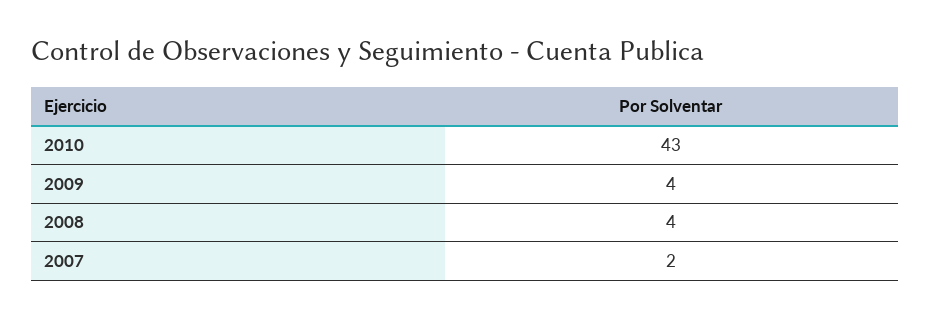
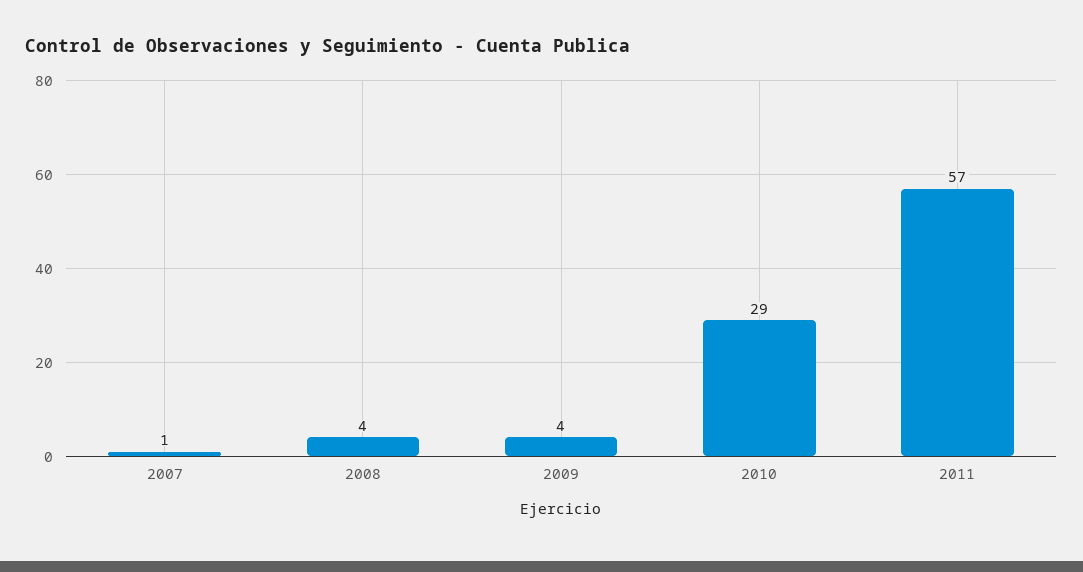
2010: 43 -> 29
2007: 2 -> 1
2011: none -> 57

